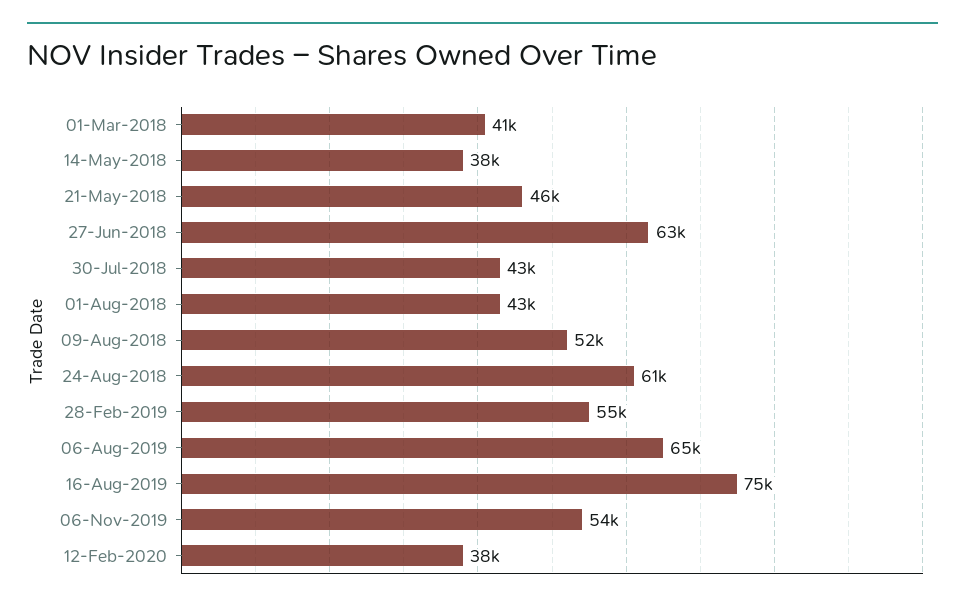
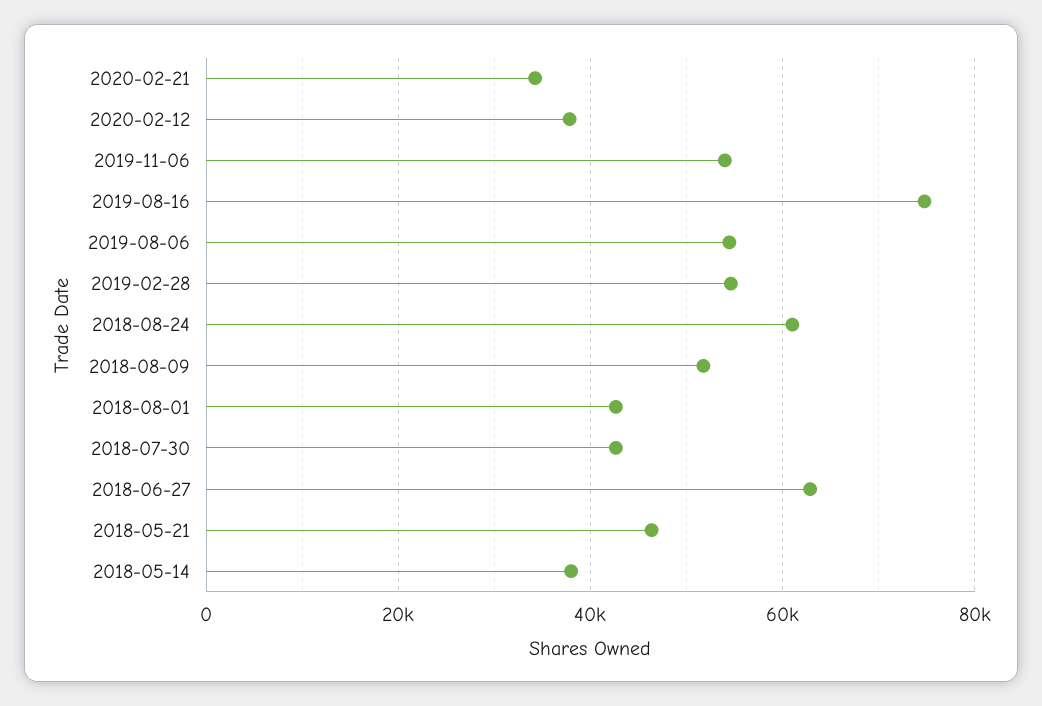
01-Mar-2018: 41000 -> none
06-Aug-2019: 65000 -> 54000
2020-02-21: none -> 34000

